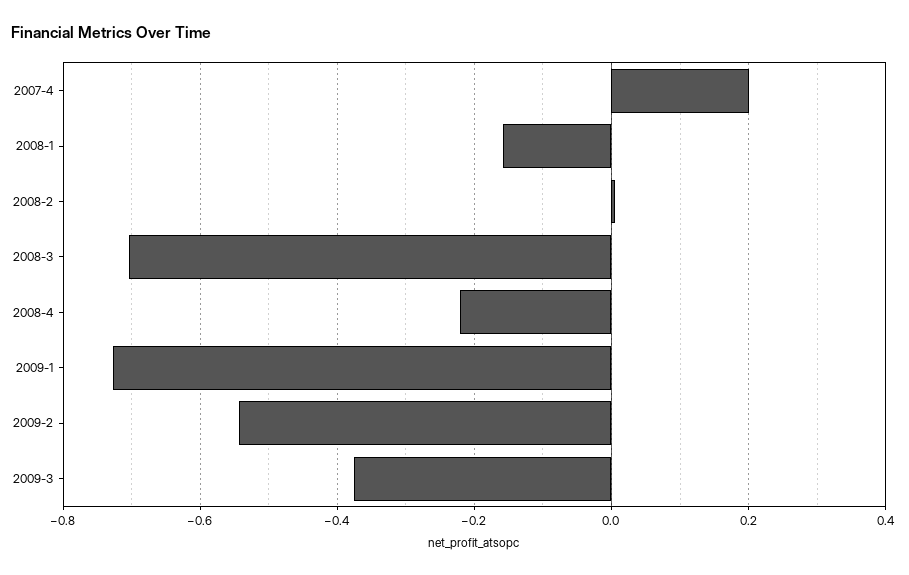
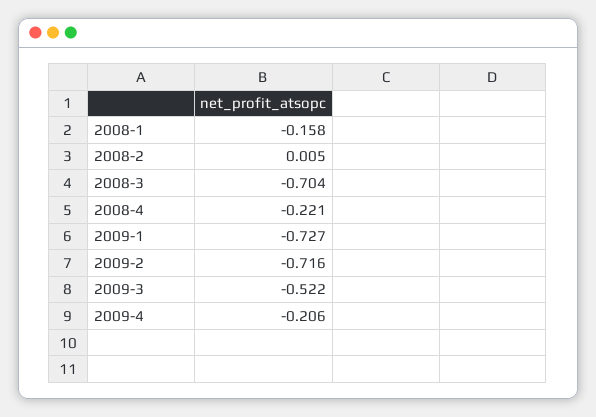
2007-4: 0.2 -> none
2009-2: -0.54 -> -0.716
2009-3: -0.38 -> -0.522
2009-4: none -> -0.206

